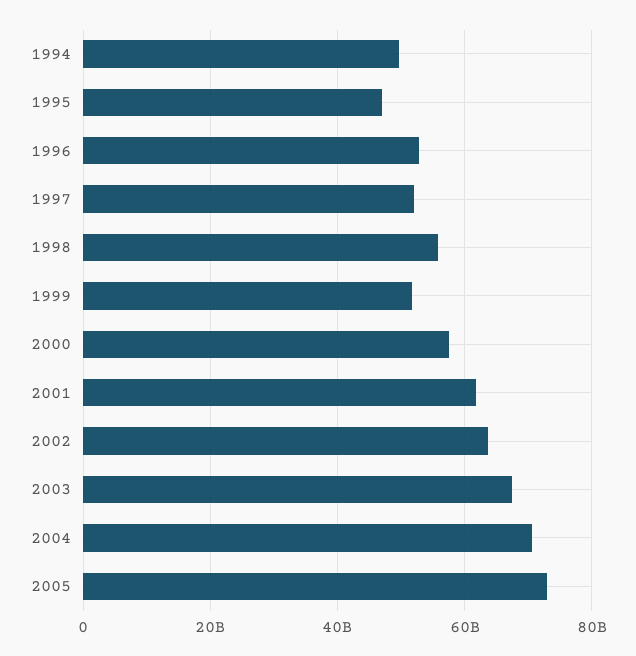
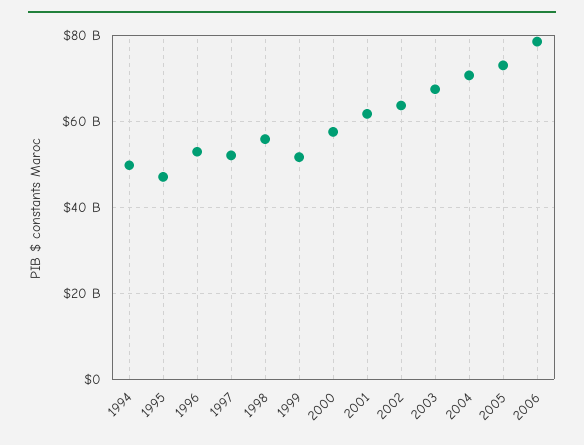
2006: none -> 78000000000

